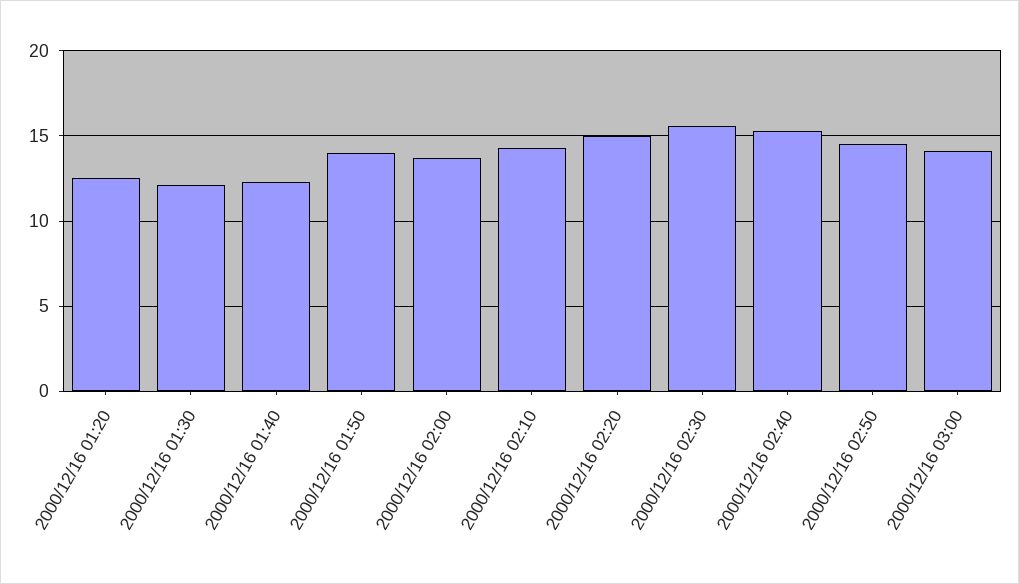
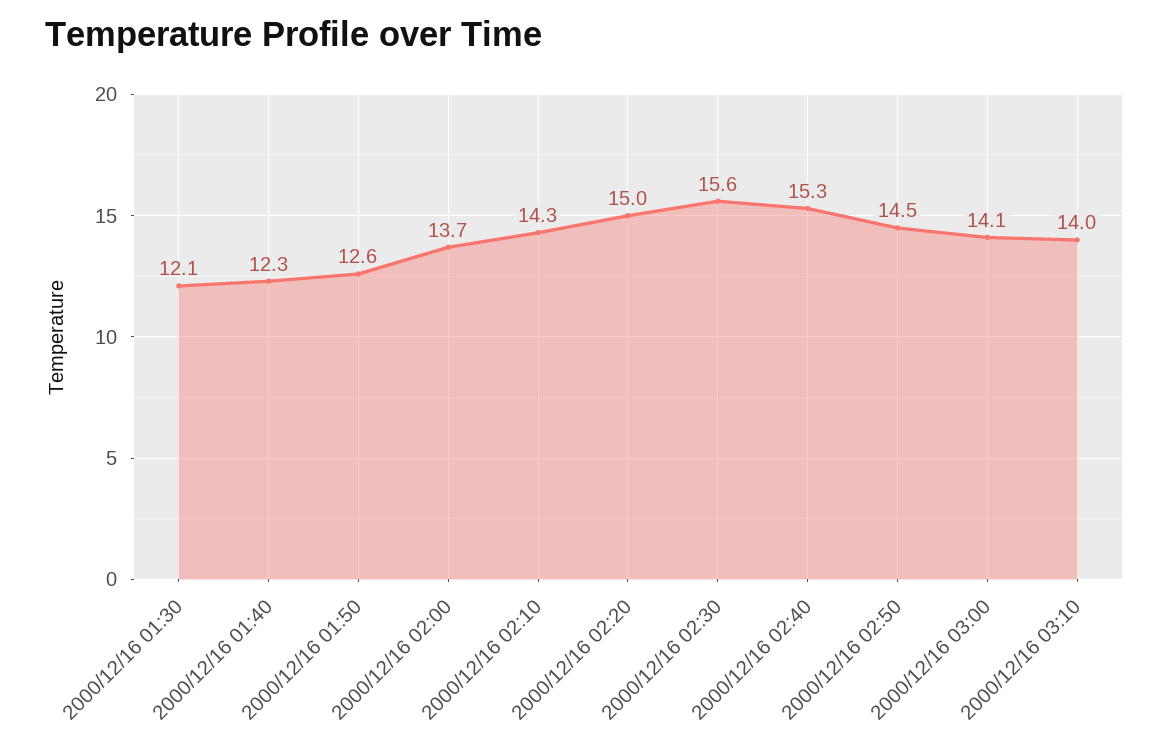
2000/12/16 01:20: 12.5 -> none
2000/12/16 01:50: 14 -> 12.6
2000/12/16 03:10: none -> 14

